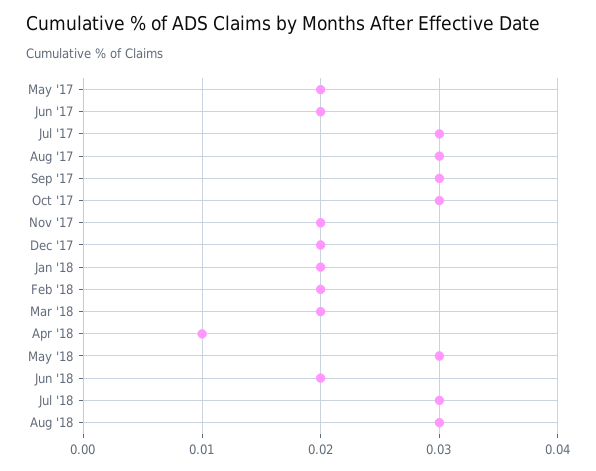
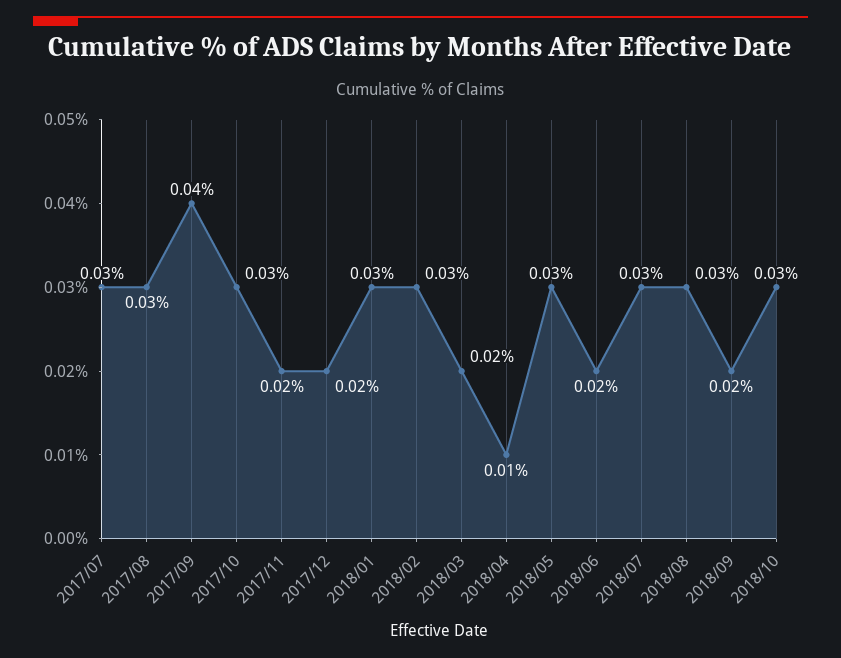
May '17: 0.02 -> none
Jun '17: 0.02 -> none
Sep '17: 0.03 -> 0.04
Jan '18: 0.02 -> 0.03
Feb '18: 0.02 -> 0.03
2018/09: none -> 0.02
2018/10: none -> 0.03

